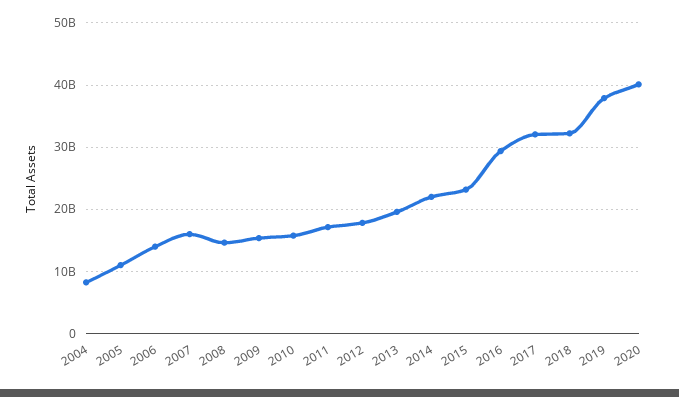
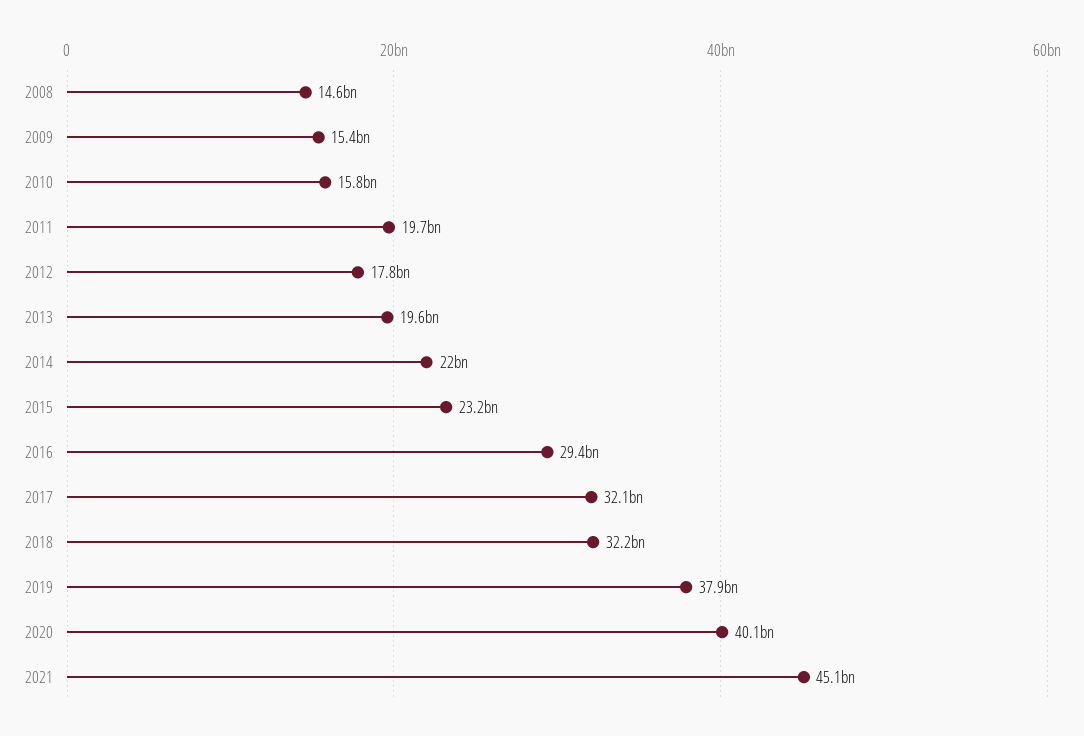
2004: 8000000000 -> none
2005: 11000000000 -> none
2006: 14000000000 -> none
2007: 16000000000 -> none
2011: 17000000000 -> 19700000000
2021: none -> 45100000000

